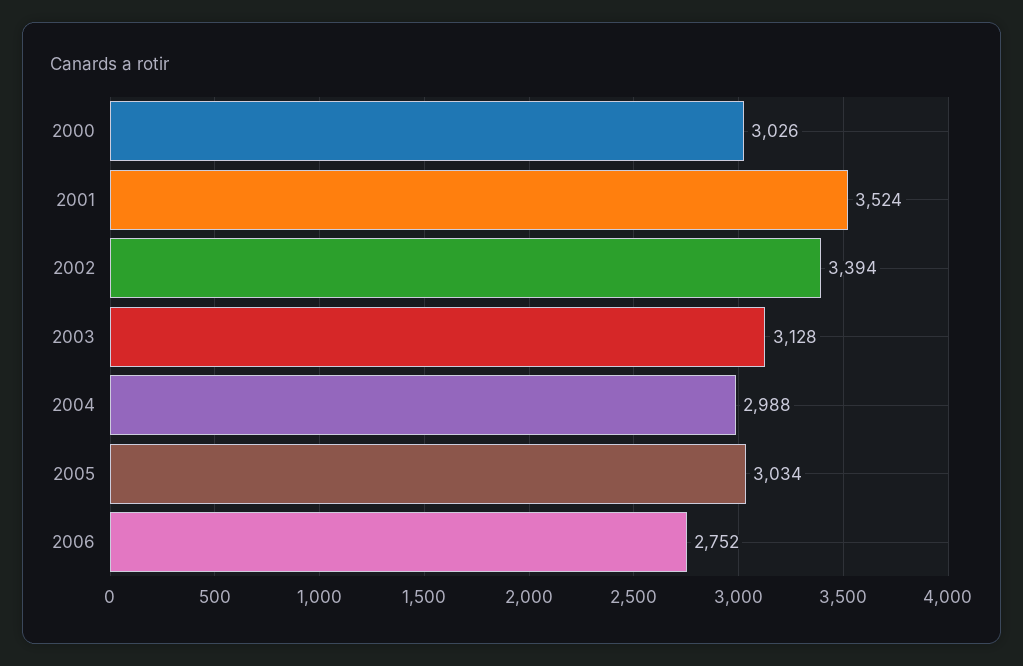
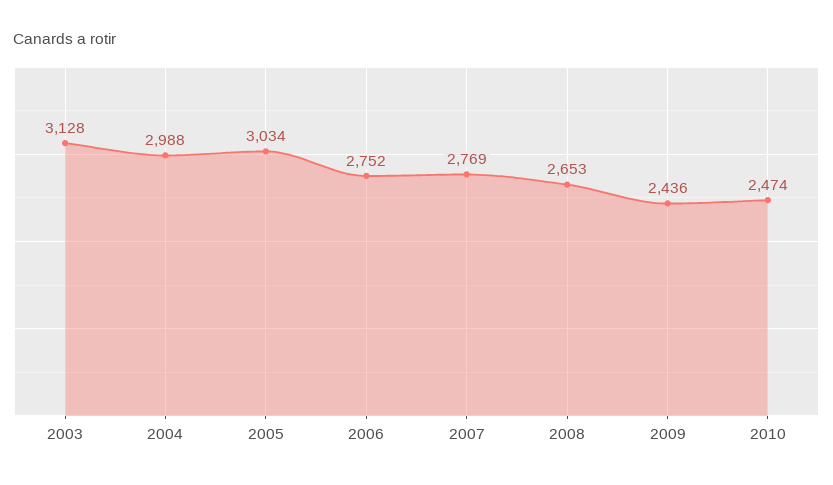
2000: 3026 -> none
2001: 3524 -> none
2002: 3394 -> none
2007: none -> 2769
2008: none -> 2653
2009: none -> 2436
2010: none -> 2474

